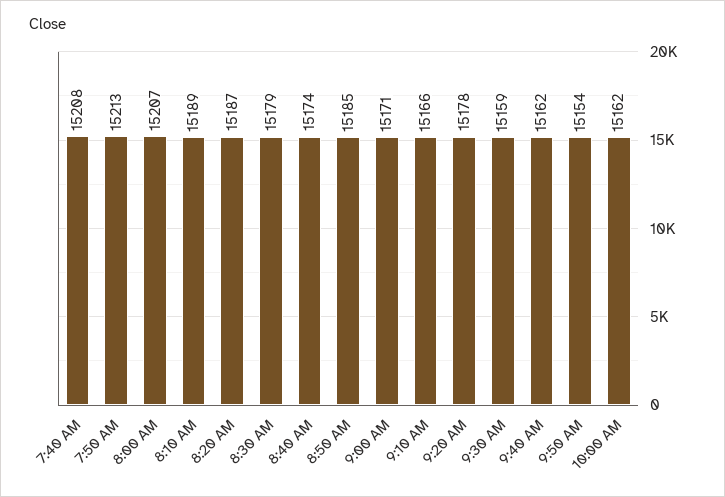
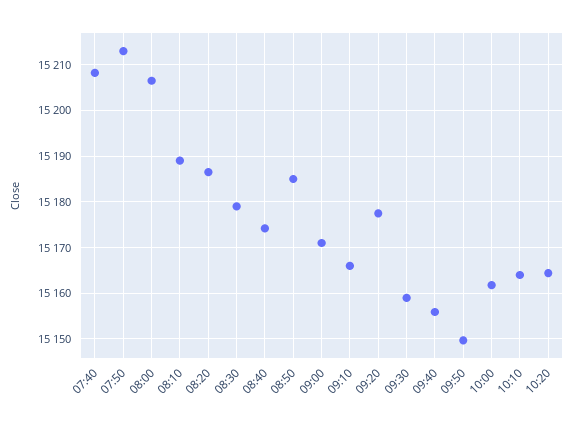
9:40 AM: 15162 -> 15156
9:50 AM: 15154 -> 15150
10:10: none -> 15164
10:20: none -> 15164

